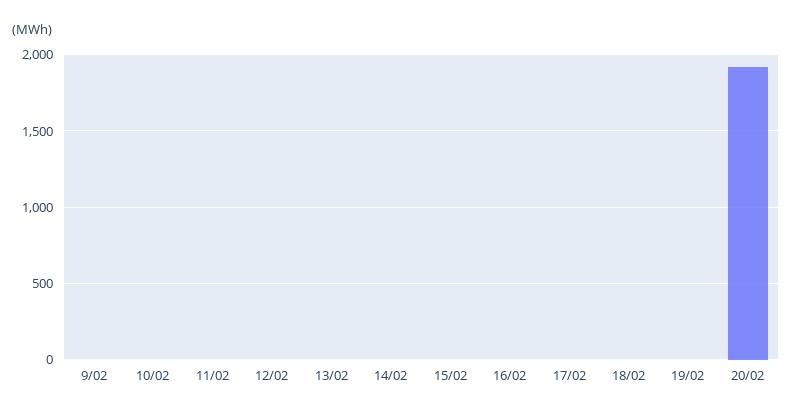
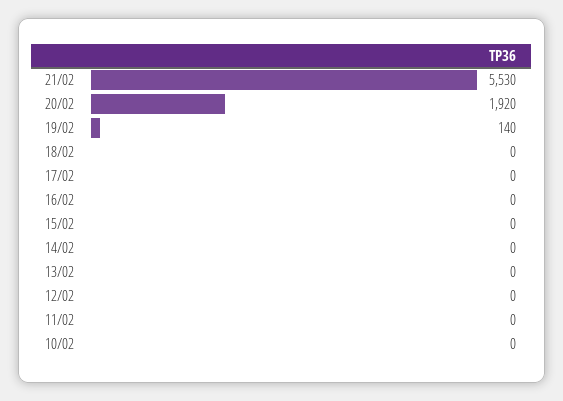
9/02: 0 -> none
19/02: 0 -> 140
21/02: none -> 5530

